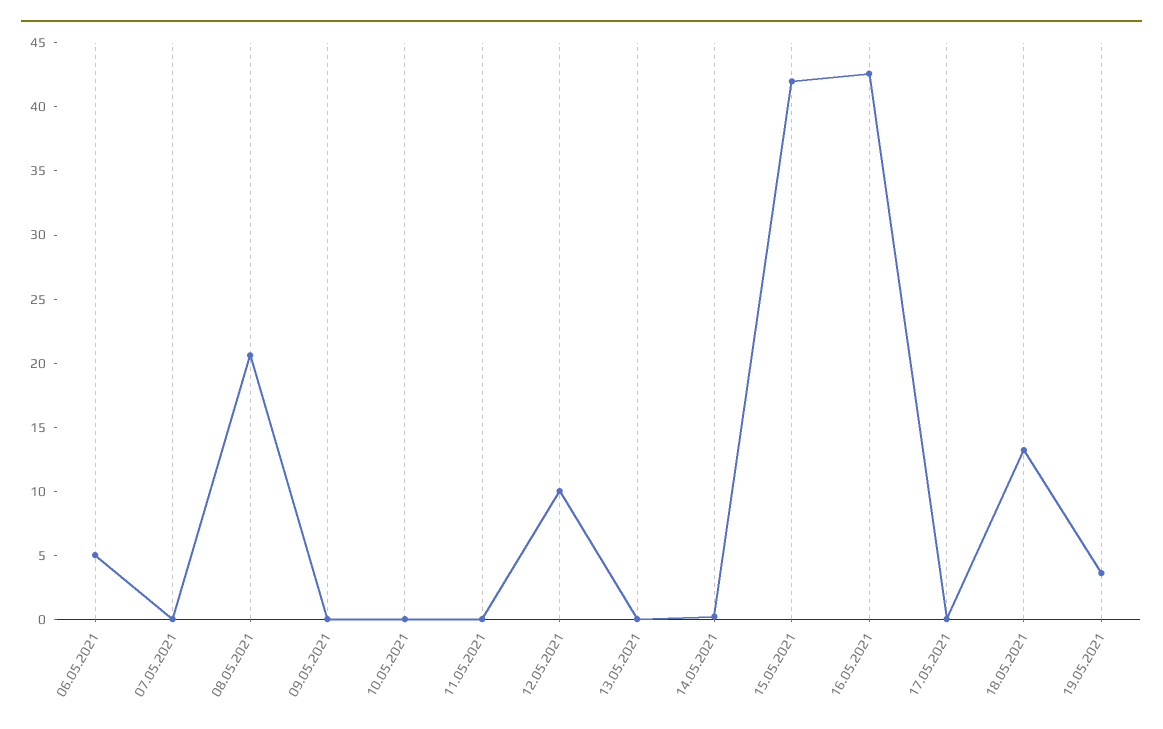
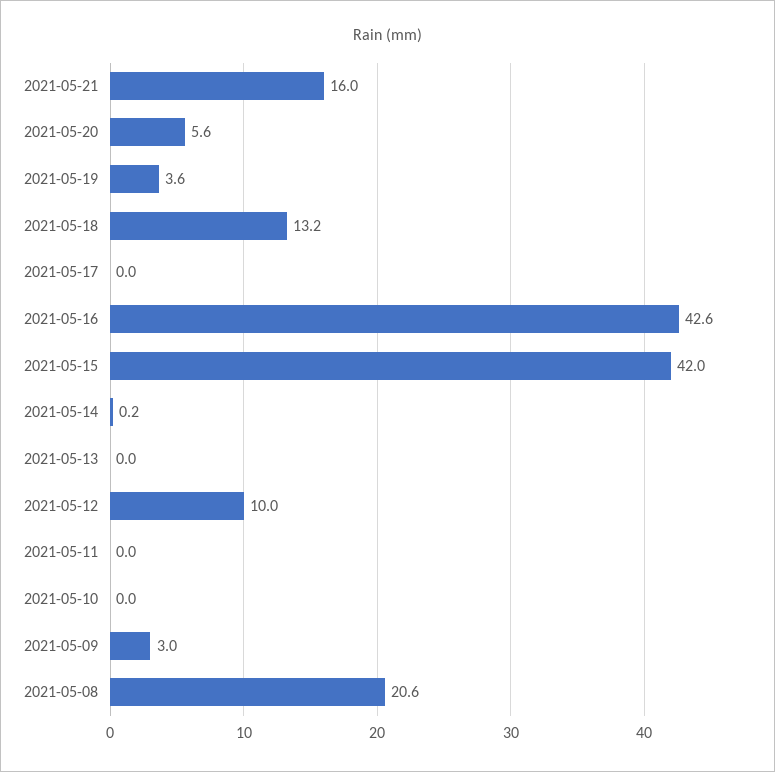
06.05.2021: 5 -> none
07.05.2021: 0 -> none
09.05.2021: 0 -> 3
2021-05-21: none -> 16
2021-05-20: none -> 5.6

